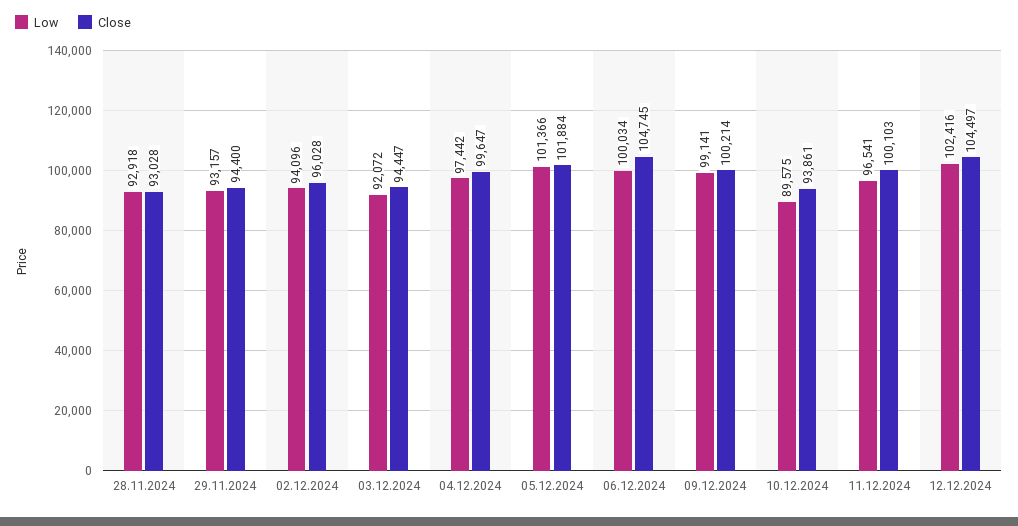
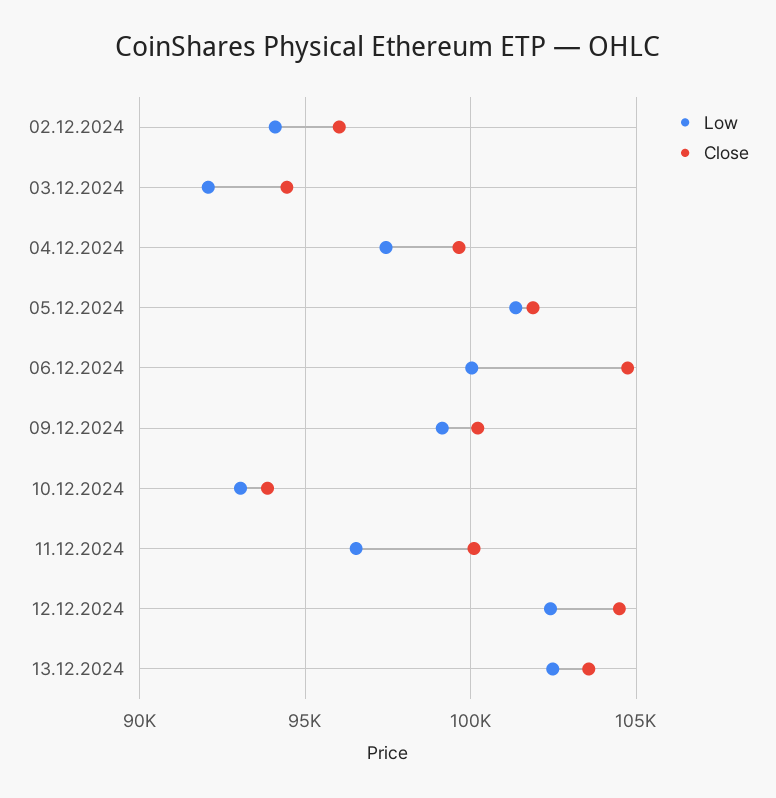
Low, 28.11.2024: 92918 -> none
Close, 28.11.2024: 93028 -> none
Low, 29.11.2024: 93157 -> none
Close, 29.11.2024: 94400 -> none
Low, 10.12.2024: 89575 -> 93000
Low, 13.12.2024: none -> 102500
Close, 13.12.2024: none -> 103500

